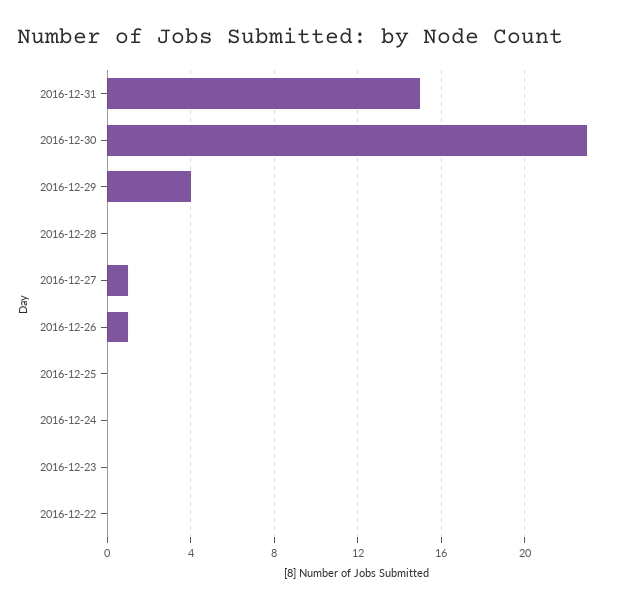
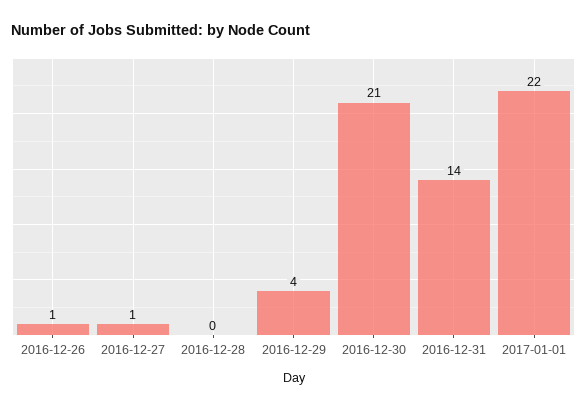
2016-12-31: 15 -> 14
2016-12-30: 23 -> 21
2016-12-25: 0 -> none
2016-12-24: 0 -> none
2016-12-23: 0 -> none
2016-12-22: 0 -> none
2017-01-01: none -> 22

